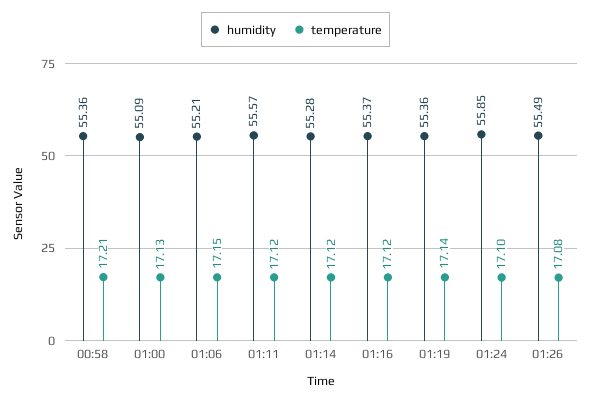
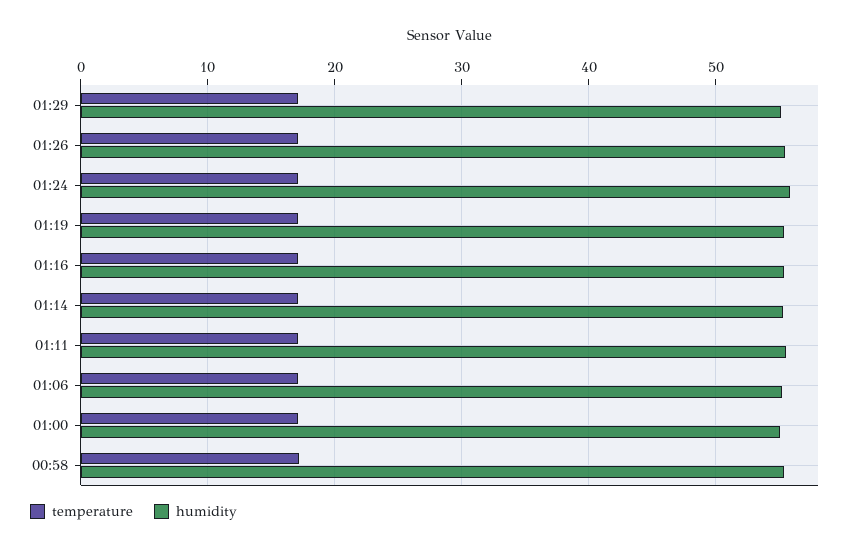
temperature, 01:29: none -> 17
humidity, 01:29: none -> 55

